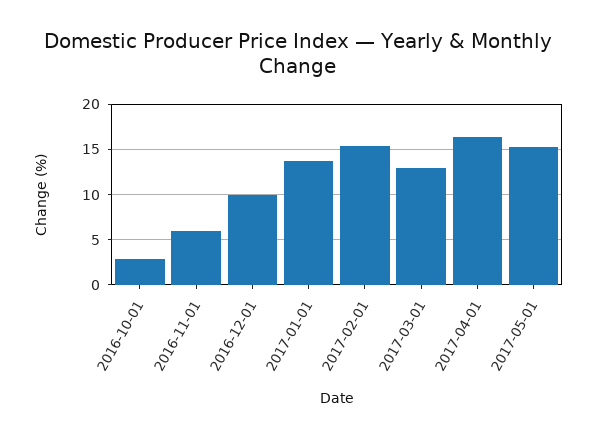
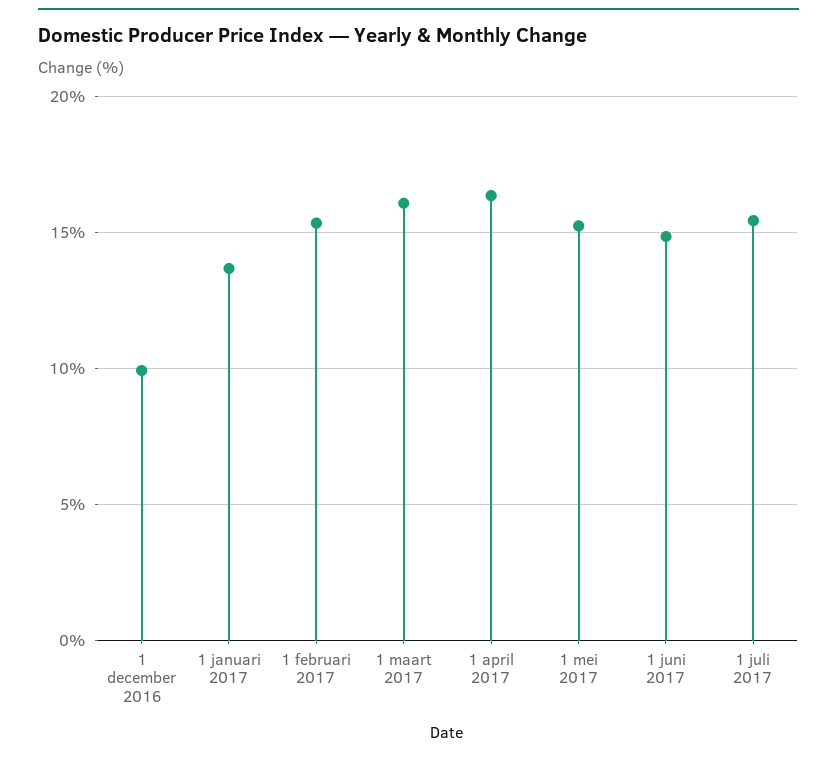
2016-10-01: 3 -> none
2016-11-01: 6 -> none
2017-03-01: 13 -> 16
1 juni 2017: none -> 15
1 juli 2017: none -> 15.5

